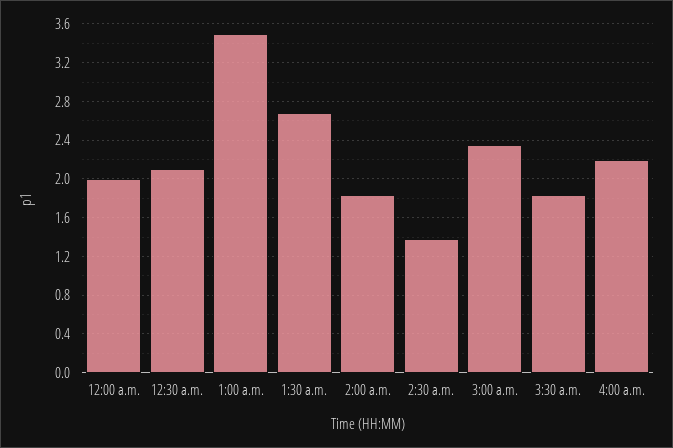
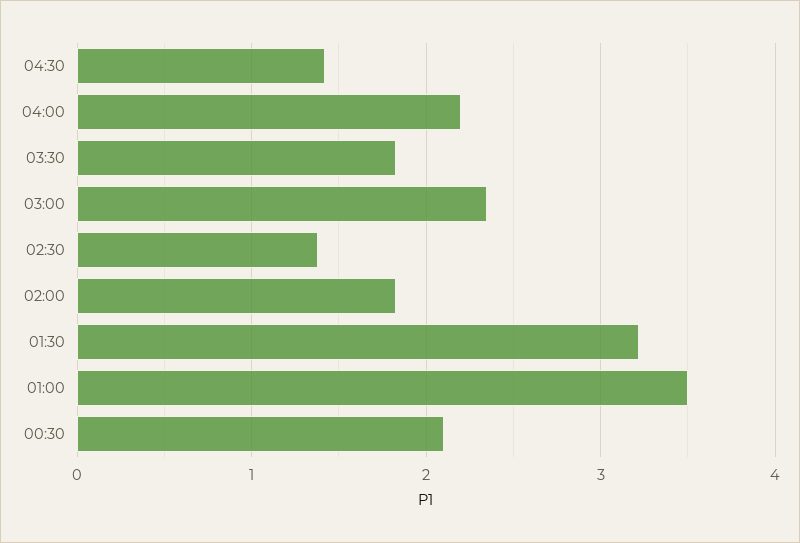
12:00 a.m.: 2 -> none
1:30 a.m.: 2.7 -> 3.2
04:30: none -> 1.4

